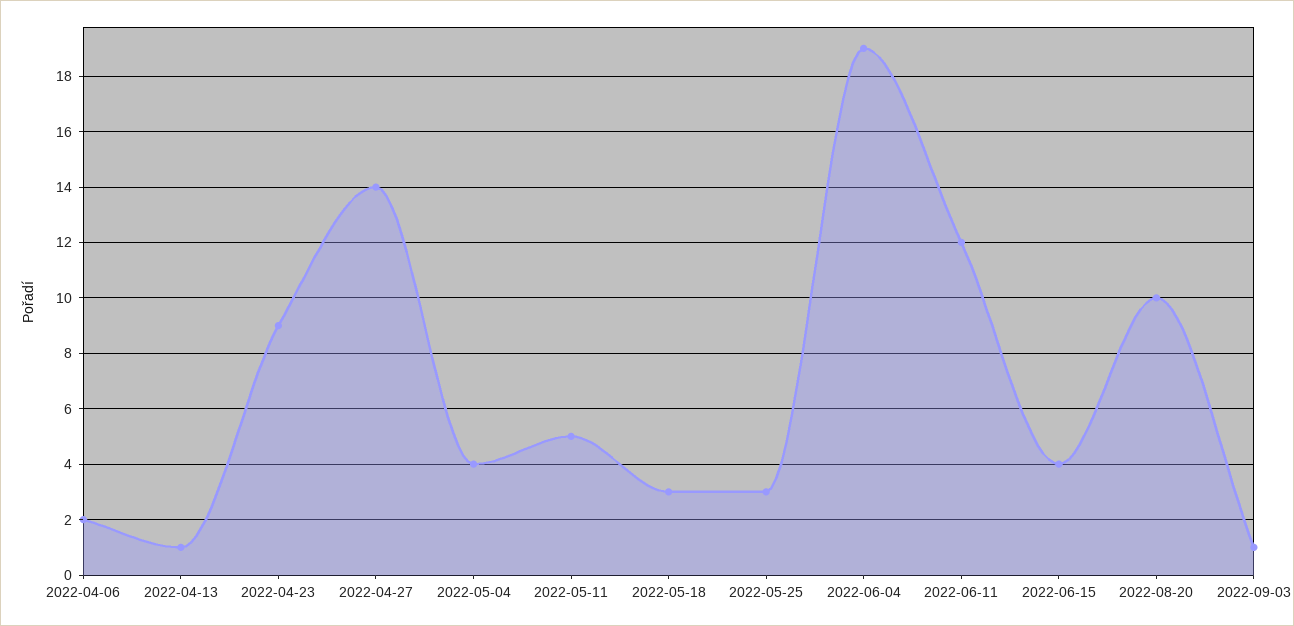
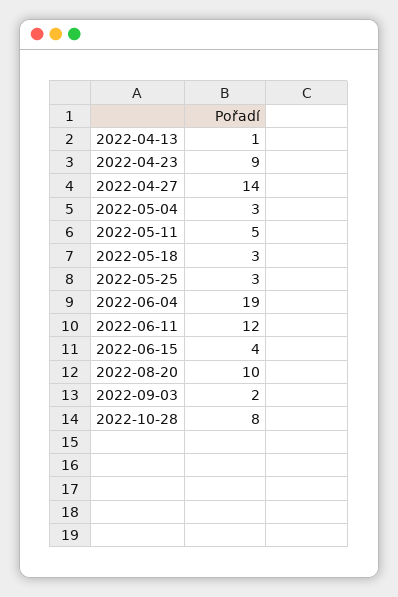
2022-04-06: 2 -> none
2022-05-04: 4 -> 3
2022-09-03: 1 -> 2
2022-10-28: none -> 8

